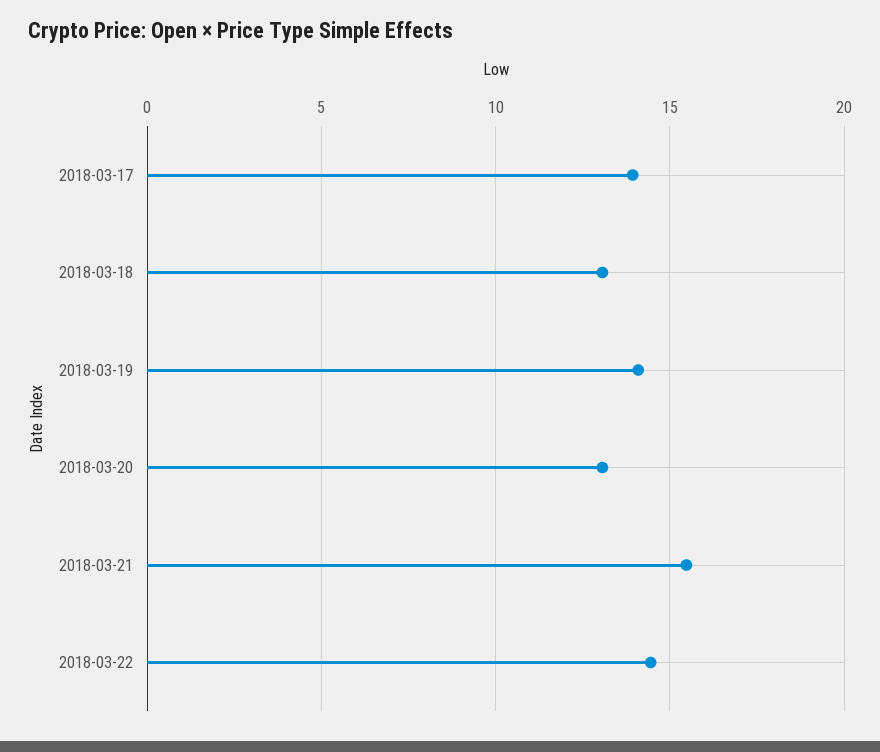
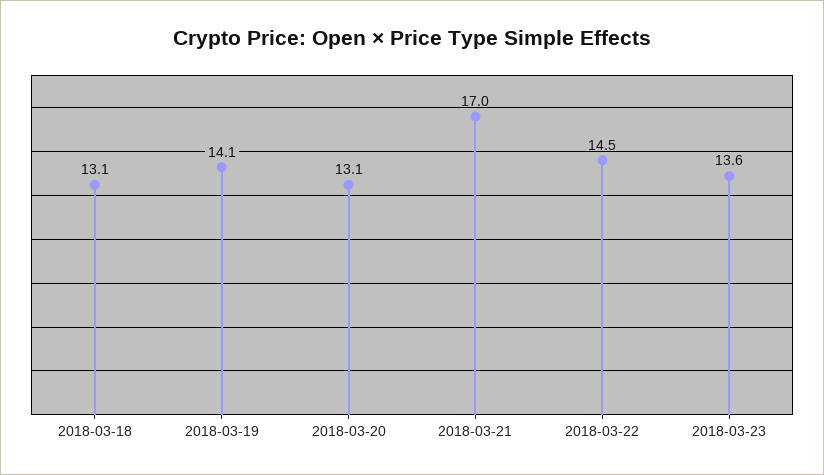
2018-03-17: 14 -> none
2018-03-21: 15.5 -> 17
2018-03-23: none -> 13.6

